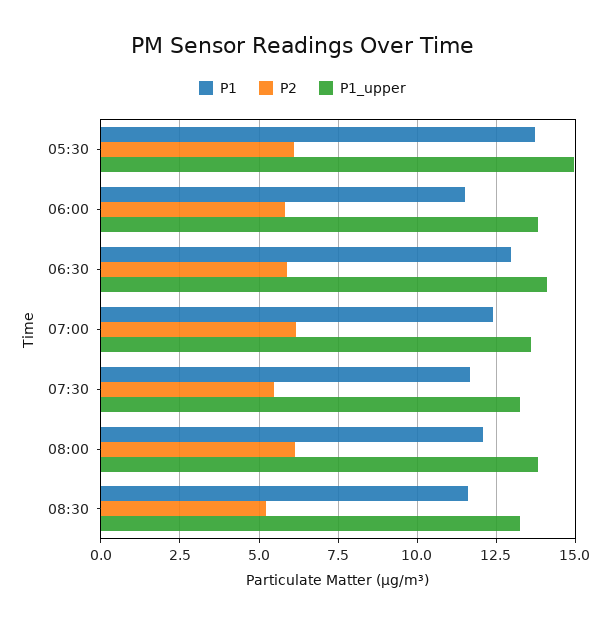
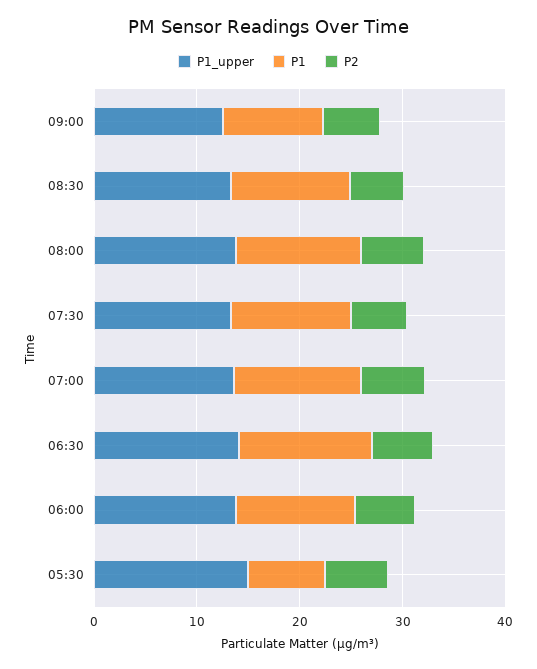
P1, 05:30: 13.75 -> 8
P1_upper, 09:00: none -> 12
P1, 09:00: none -> 10
P2, 09:00: none -> 6

